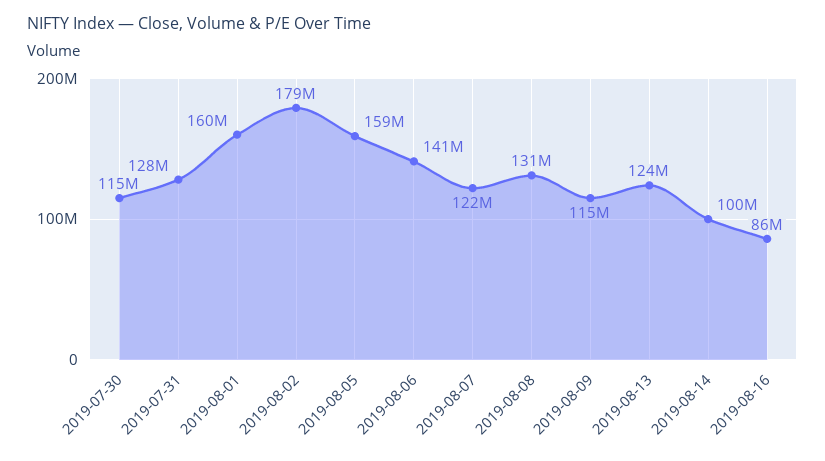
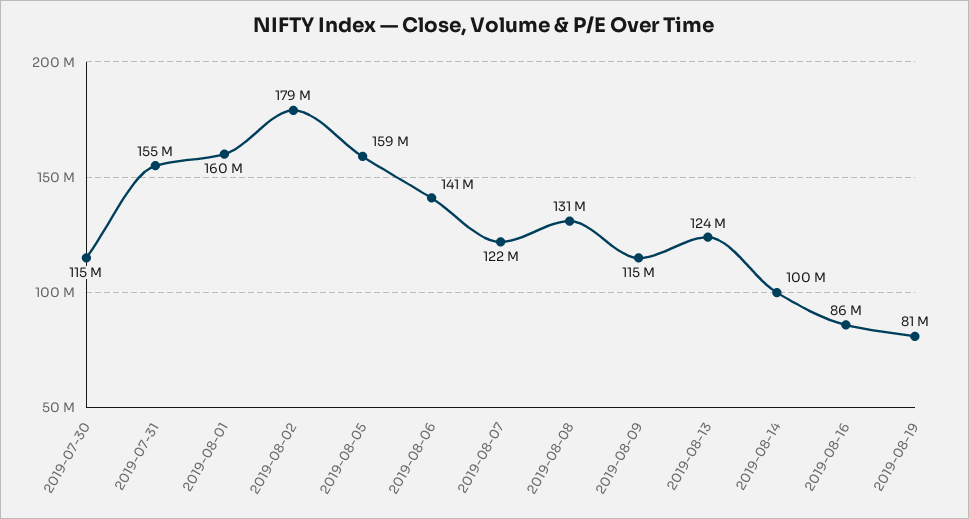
2019-07-31: 128000000 -> 155000000
2019-08-19: none -> 81000000

